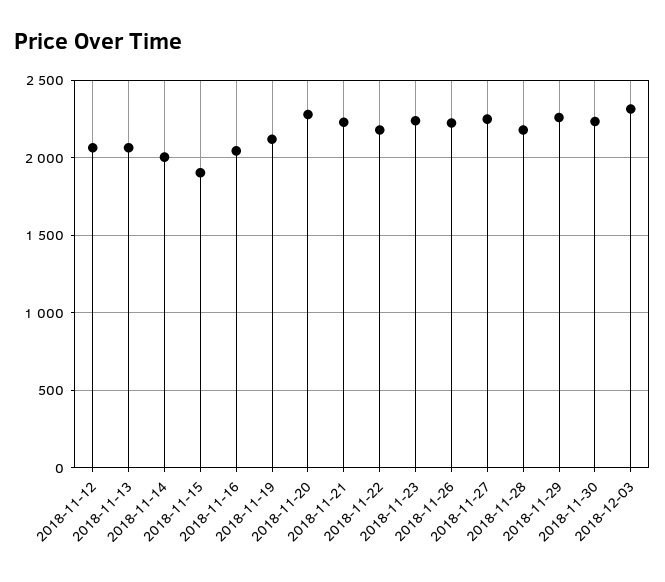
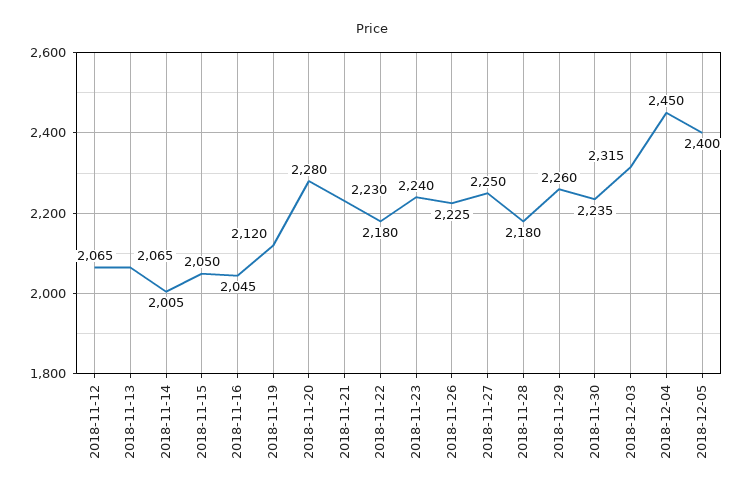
2018-11-15: 1900 -> 2050
2018-12-04: none -> 2450
2018-12-05: none -> 2400

